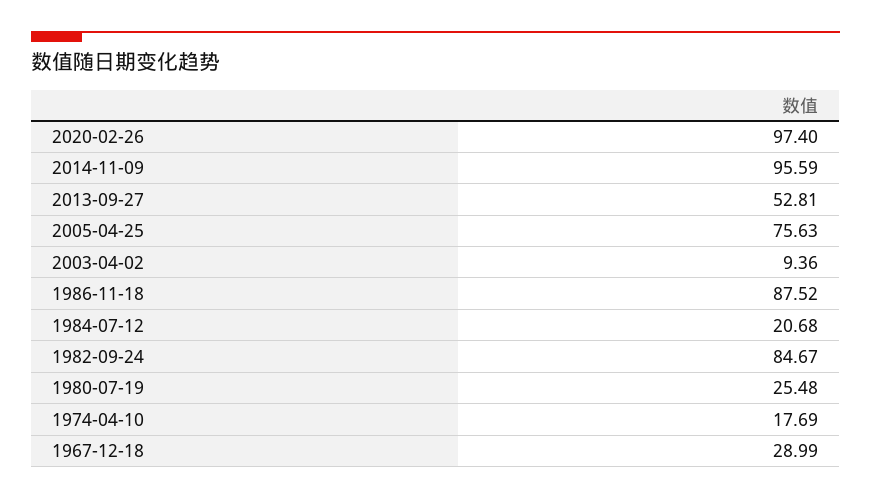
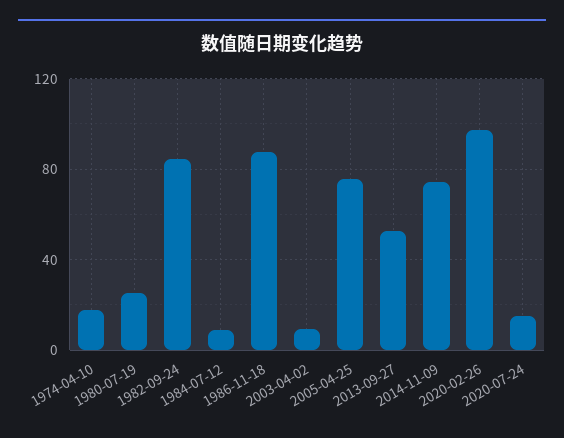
2014-11-09: 95.59 -> 75
1984-07-12: 20.68 -> 10
1967-12-18: 28.99 -> none
2020-07-24: none -> 15

